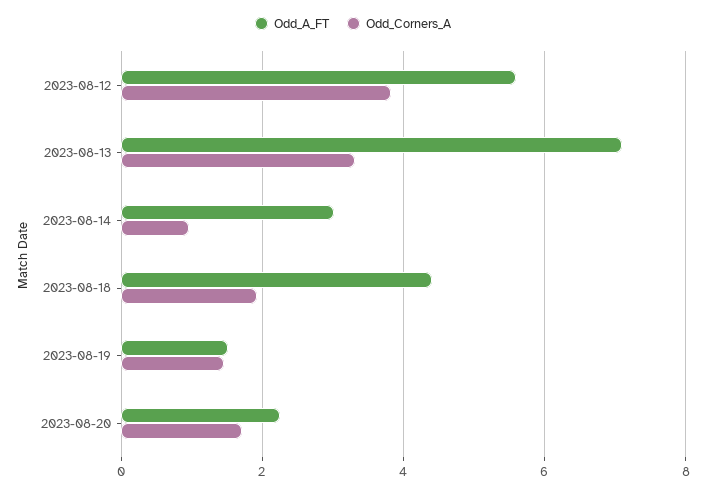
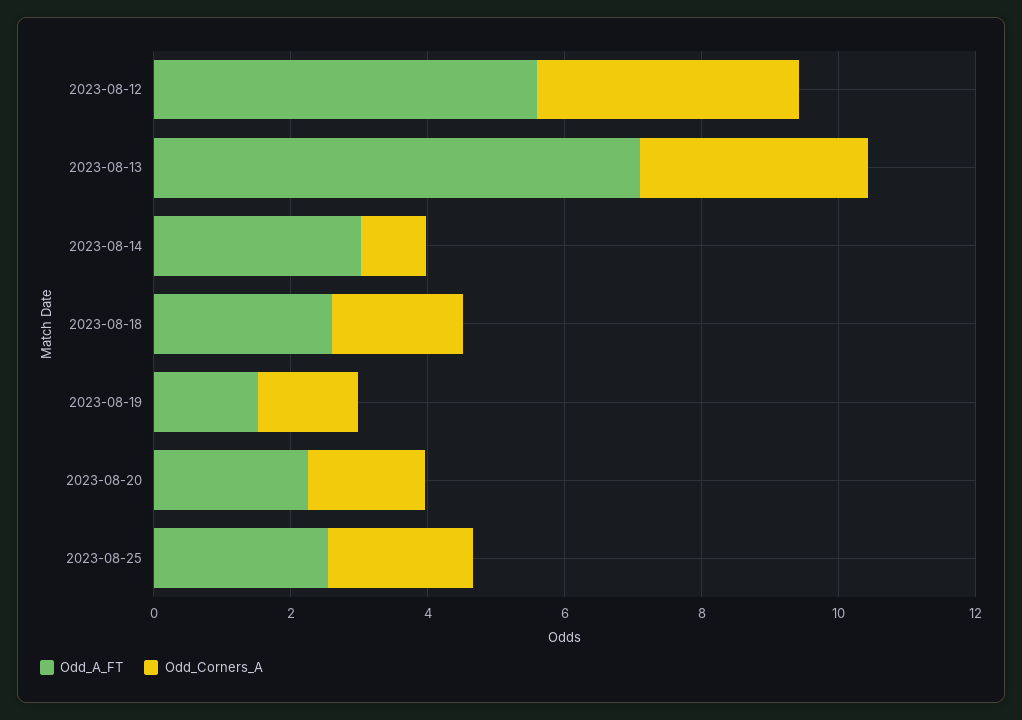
Odd_A_FT, 2023-08-18: 4.4 -> 2.5
Odd_A_FT, 2023-08-25: none -> 2.5
Odd_Corners_A, 2023-08-25: none -> 2

